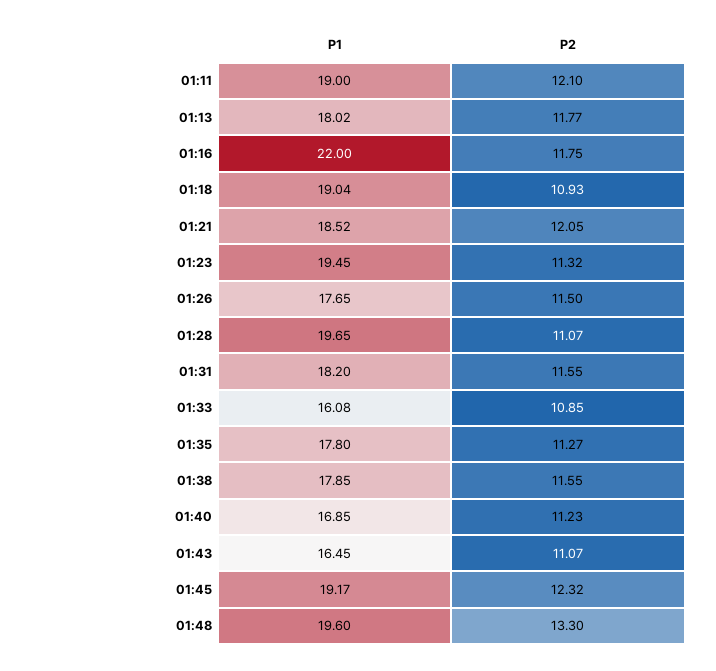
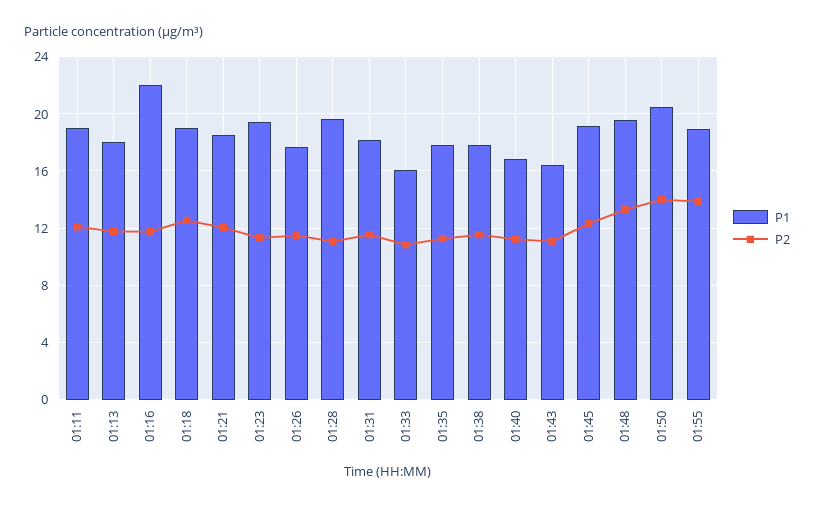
P2, 01:18: 10.93 -> 12.5
P1, 01:50: none -> 20.5
P2, 01:50: none -> 14
P1, 01:55: none -> 19
P2, 01:55: none -> 14

